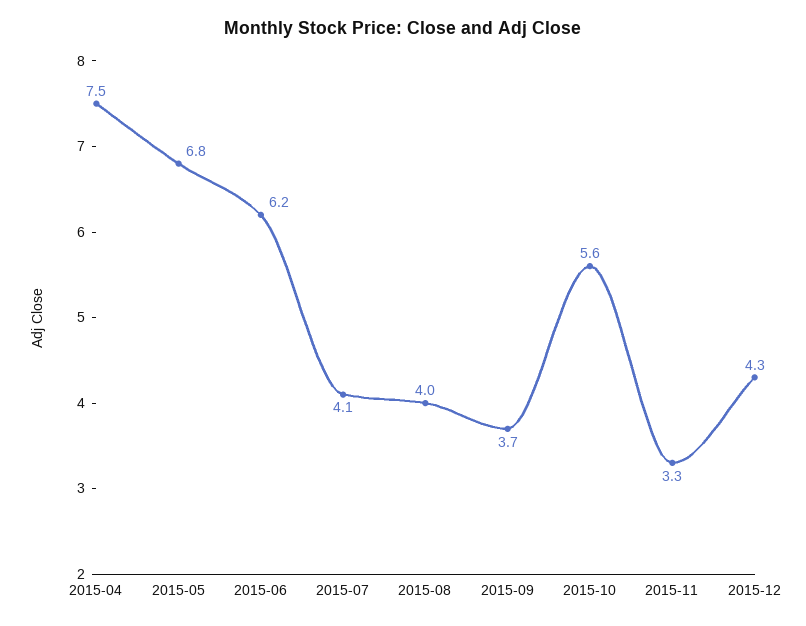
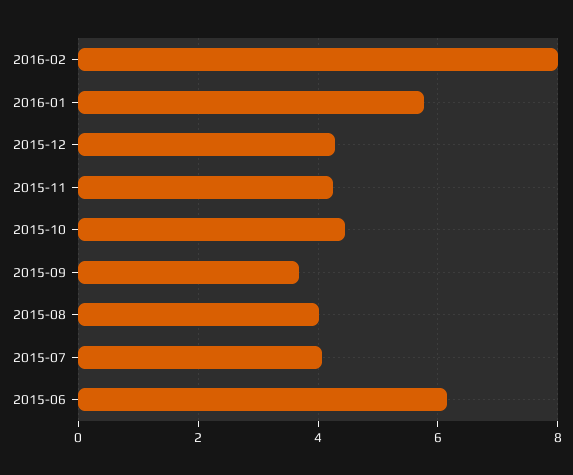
2015-04: 7.5 -> none
2015-05: 6.8 -> none
2015-10: 5.6 -> 4.4
2015-11: 3.3 -> 4.2
2016-02: none -> 8
2016-01: none -> 5.8

